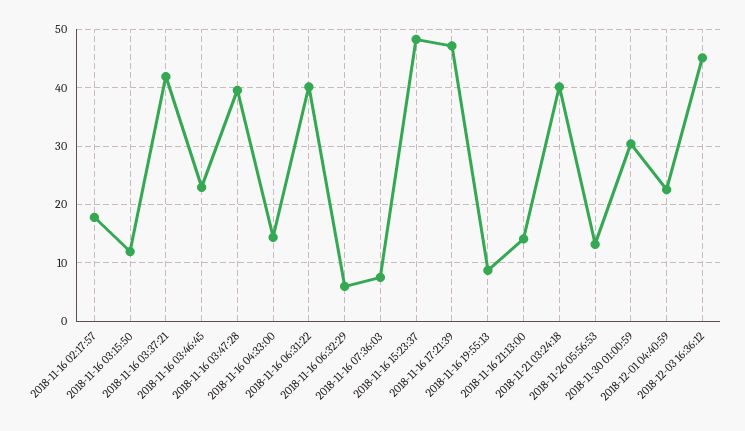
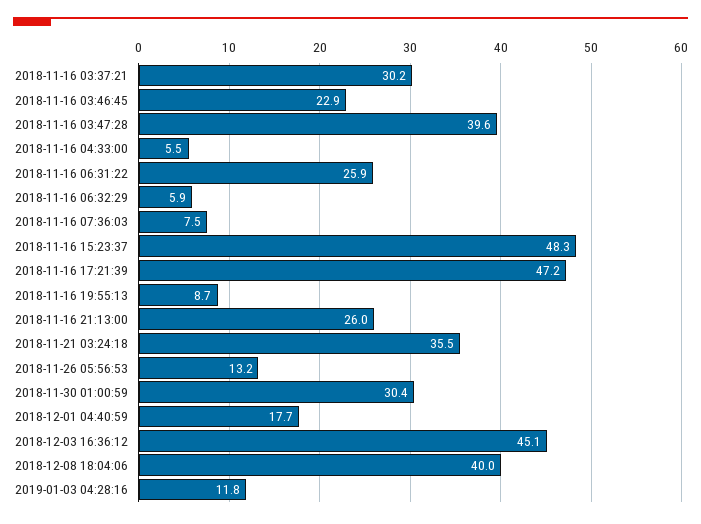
2018-11-16 02:17:57: 18 -> none
2018-11-16 03:15:50: 12 -> none
2018-11-16 03:37:21: 42 -> 30.2
2018-11-16 04:33:00: 14 -> 5.5
2018-11-16 06:31:22: 40 -> 25.9
2018-11-16 21:13:00: 14 -> 26
2018-11-21 03:24:18: 40 -> 35.5
2018-12-01 04:40:59: 22 -> 17.7
2018-12-08 18:04:06: none -> 40
2019-01-03 04:28:16: none -> 11.8

